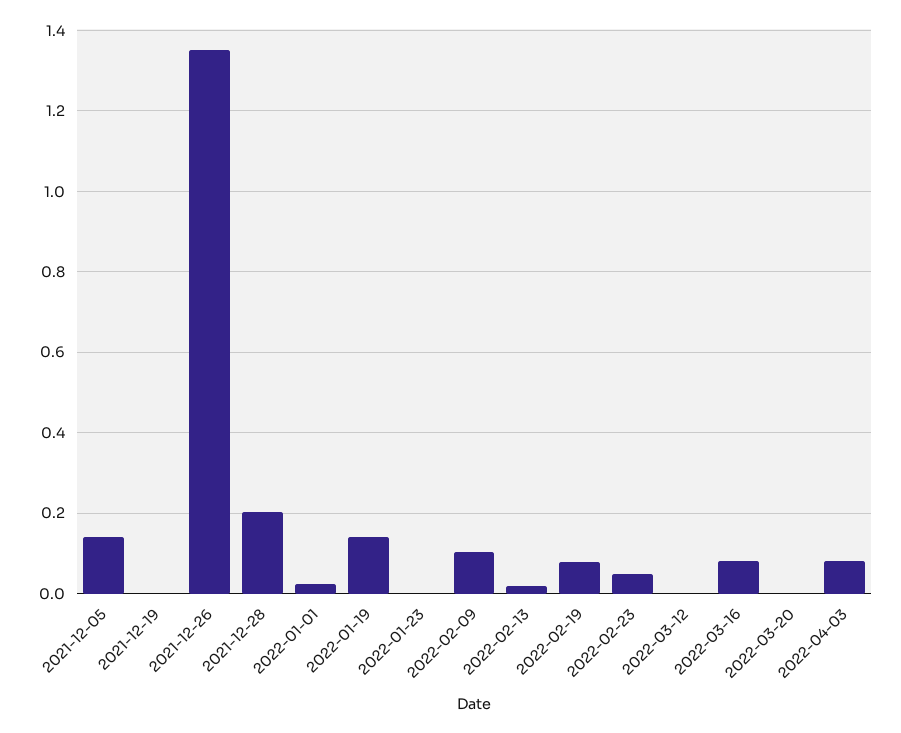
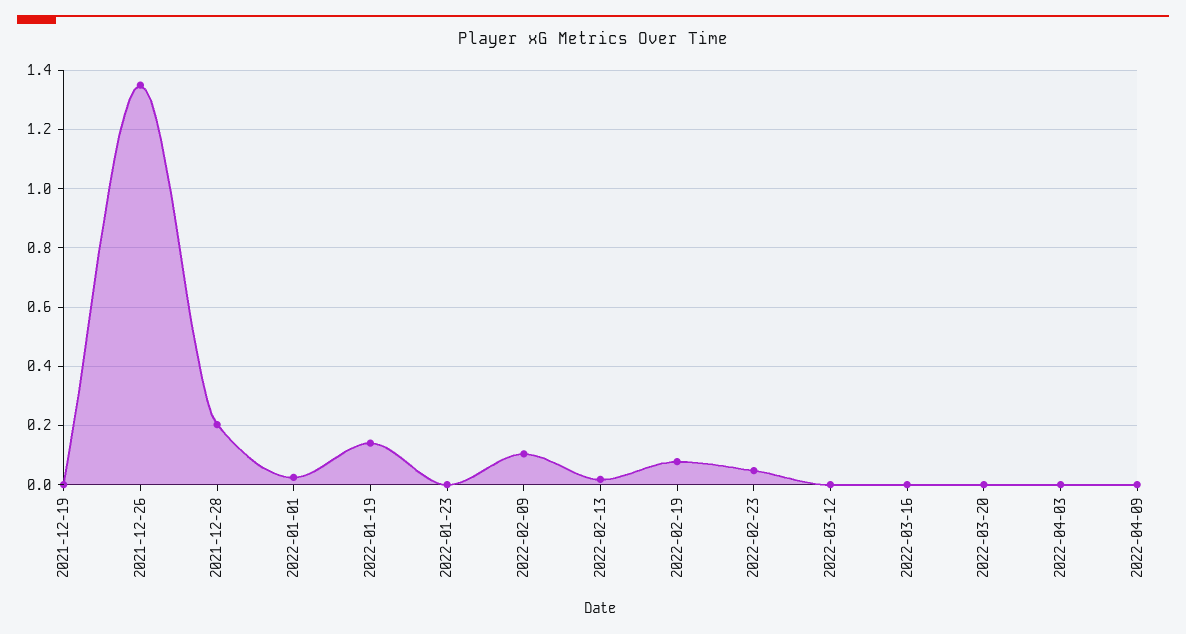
2021-12-05: 0.14 -> none
2022-03-16: 0.08 -> 0
2022-04-03: 0.08 -> 0
2022-04-09: none -> 0

